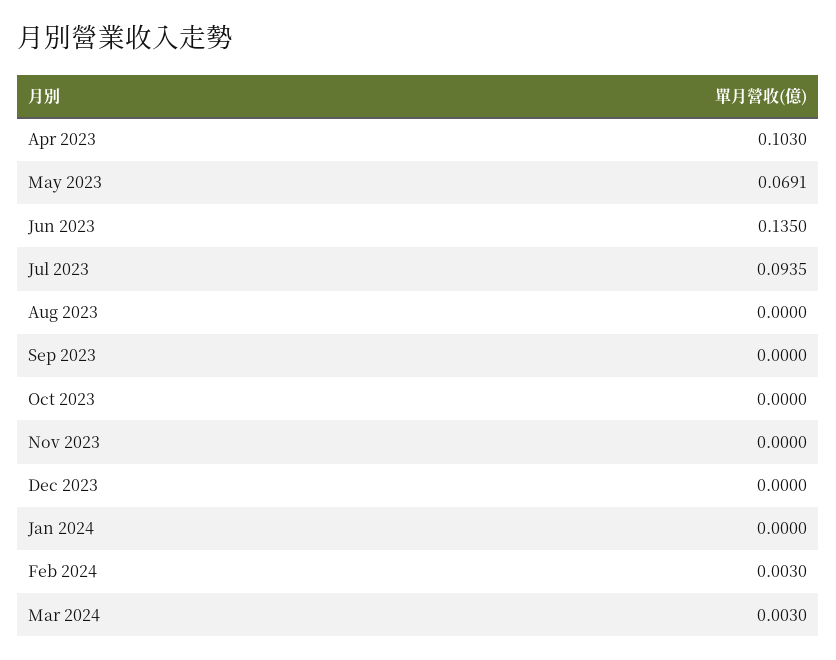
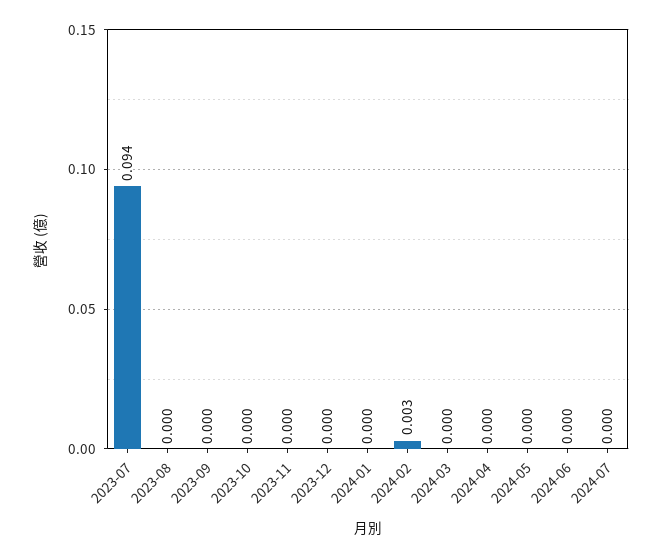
Apr 2023: 0.103 -> none
May 2023: 0.0691 -> none
Jun 2023: 0.135 -> none
Mar 2024: 0.003 -> 0
2024-04: none -> 0
2024-05: none -> 0
2024-06: none -> 0
2024-07: none -> 0

